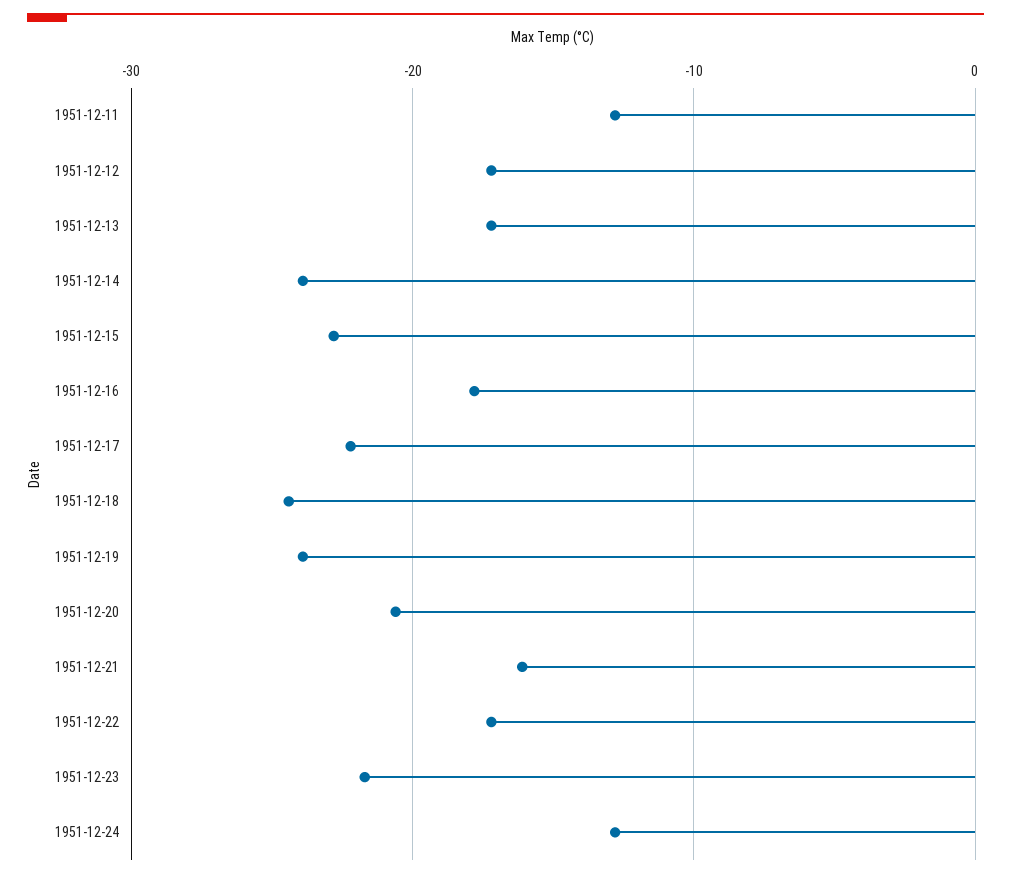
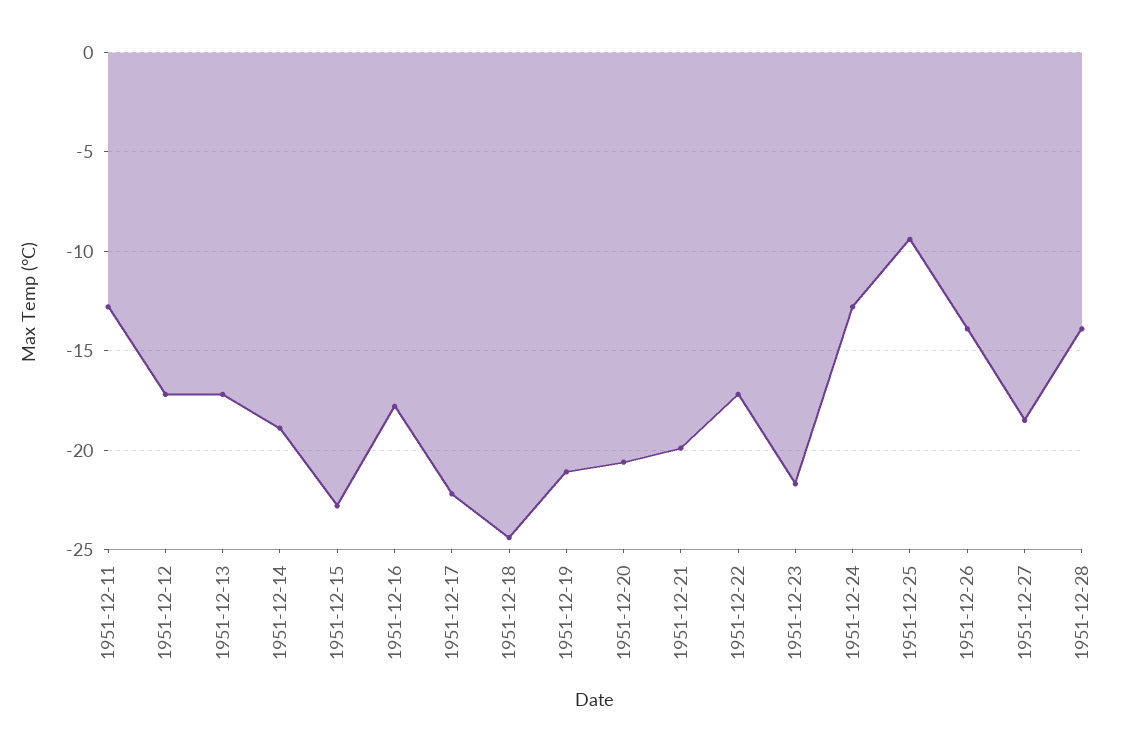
1951-12-14: -24 -> -19
1951-12-19: -24 -> -21
1951-12-21: -16 -> -20
1951-12-25: none -> -9.5
1951-12-26: none -> -14
1951-12-27: none -> -18.5
1951-12-28: none -> -14

